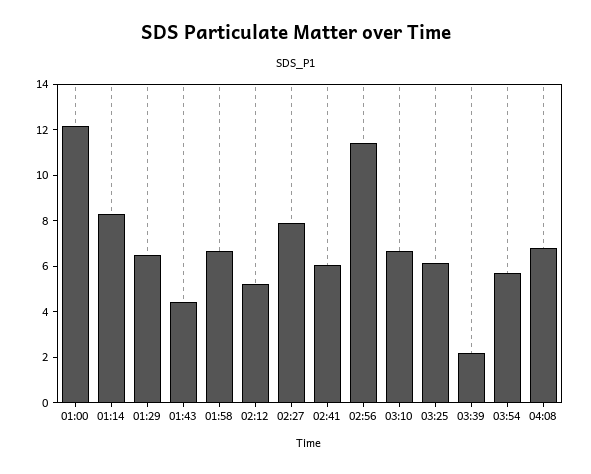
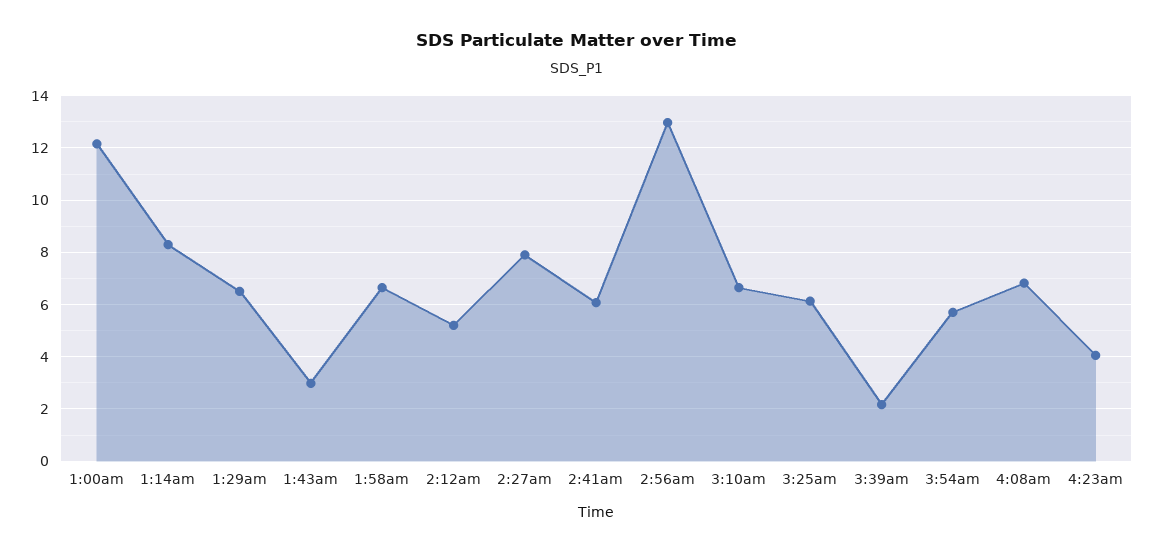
01:43: 4.5 -> 3
02:56: 11.5 -> 13
4:23am: none -> 4

